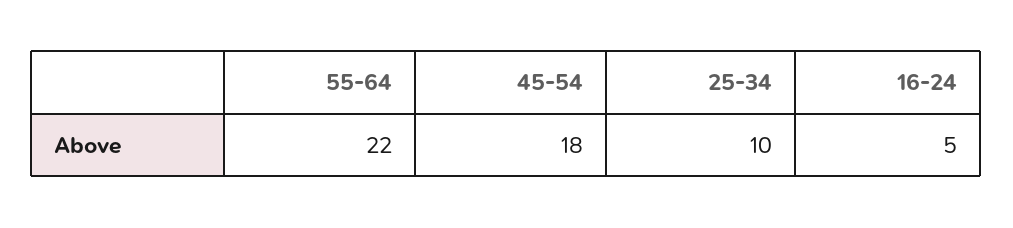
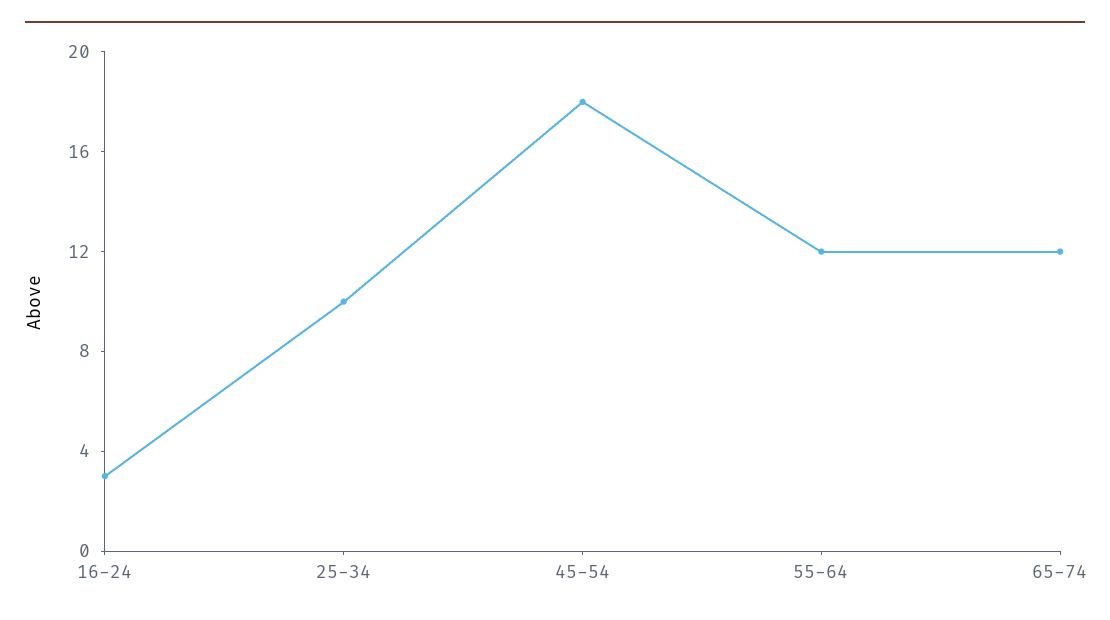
55-64: 22 -> 12
16-24: 5 -> 3
65-74: none -> 12

